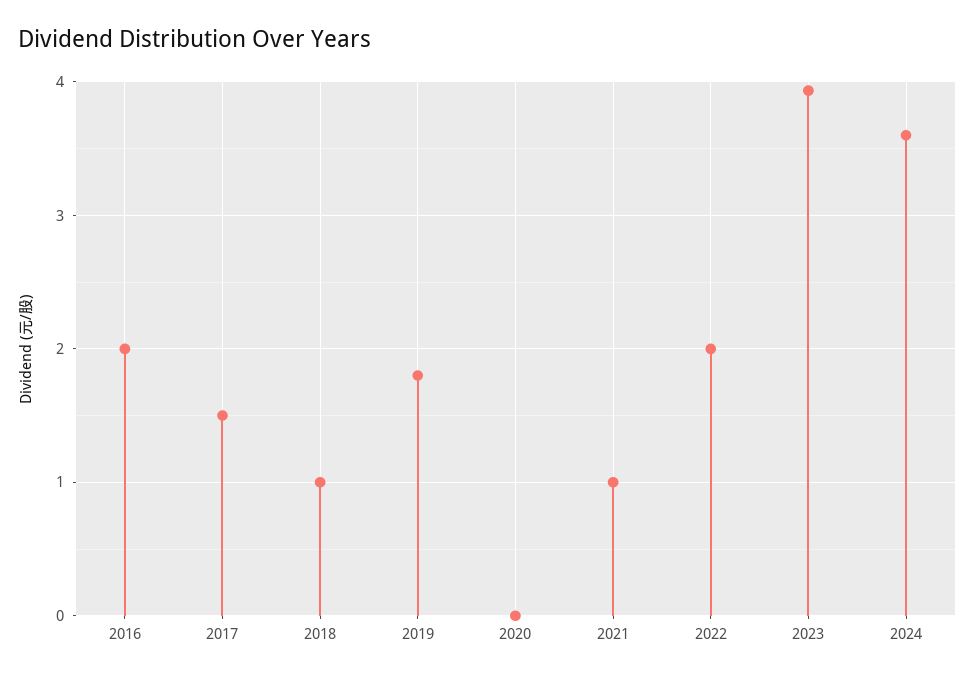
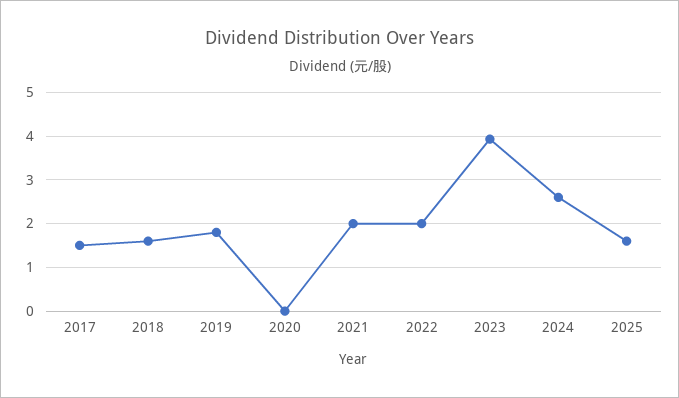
2016: 2 -> none
2018: 1 -> 1.6
2021: 1 -> 2
2024: 3.6 -> 2.6
2025: none -> 1.6

